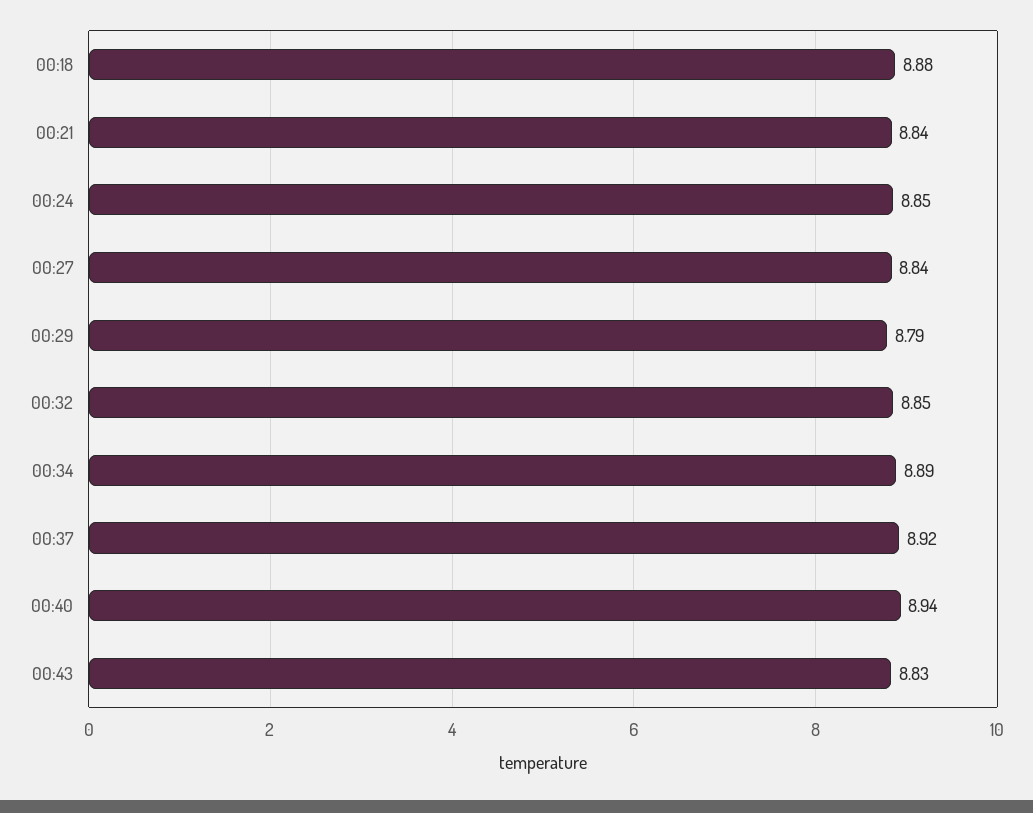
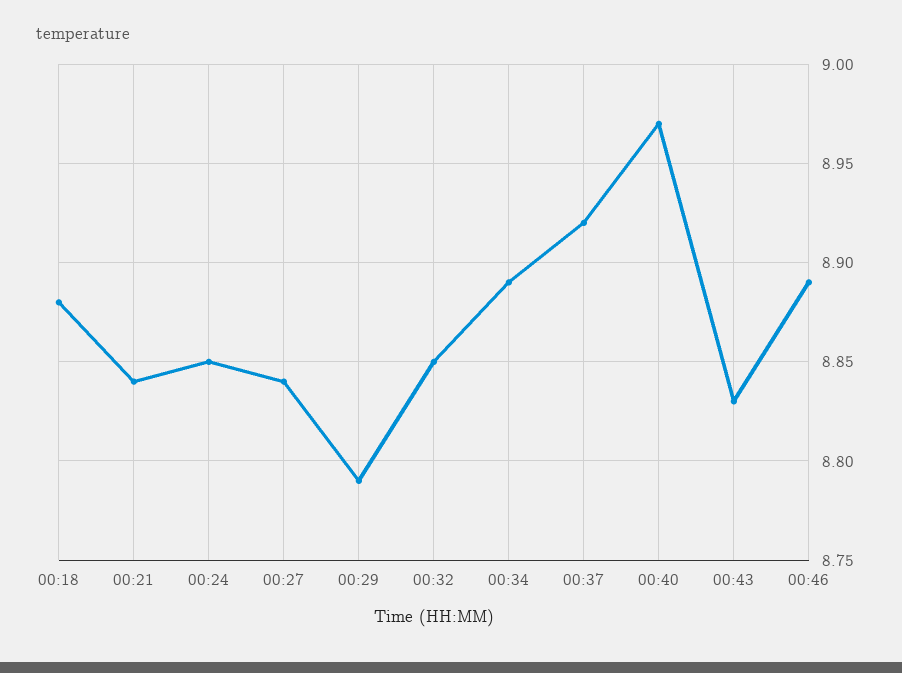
00:40: 8.94 -> 8.97
00:46: none -> 8.89

